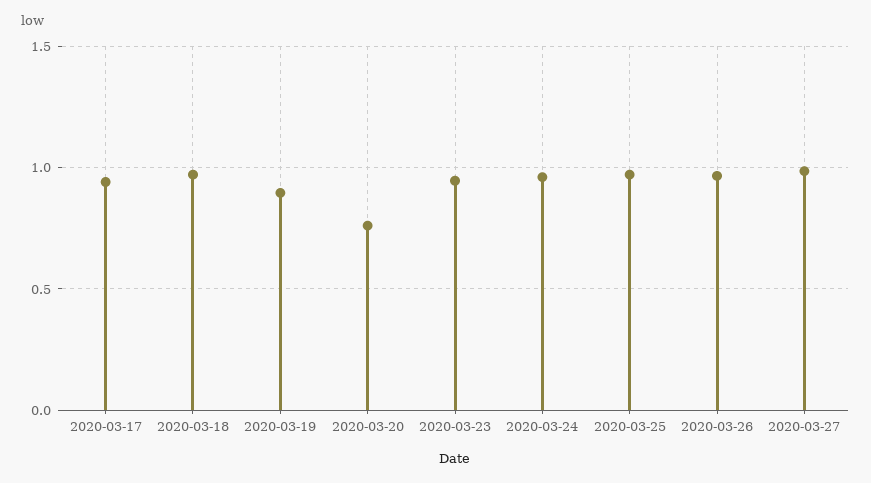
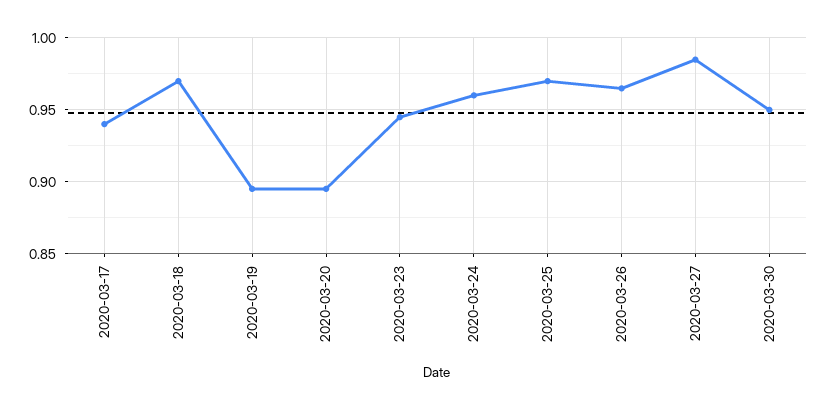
2020-03-20: 0.75 -> 0.895
2020-03-30: none -> 0.95

